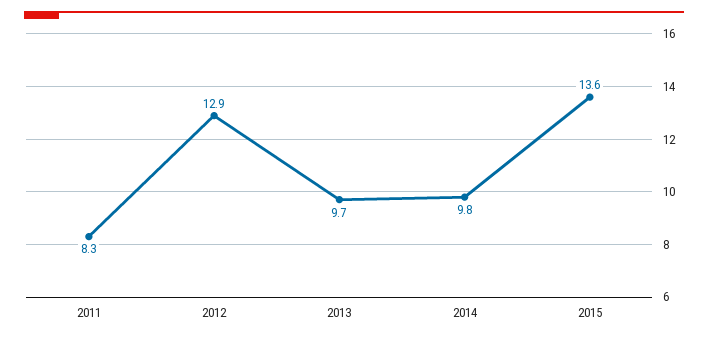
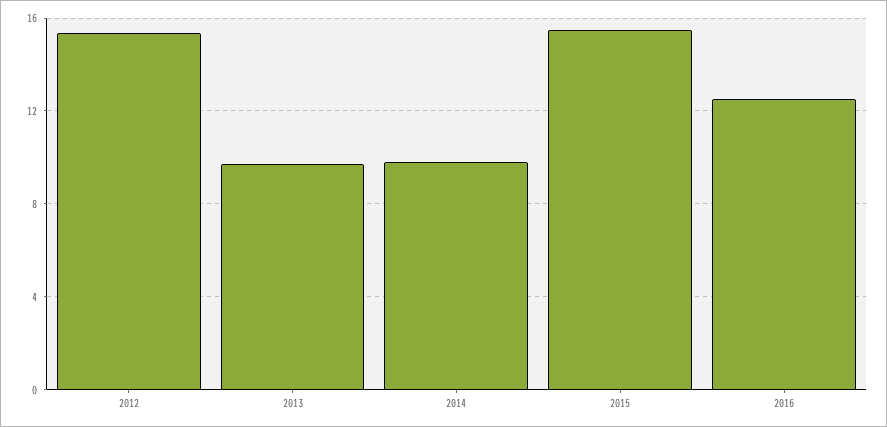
2011: 8.3 -> none
2012: 12.9 -> 15.5
2015: 13.6 -> 15.5
2016: none -> 12.5

